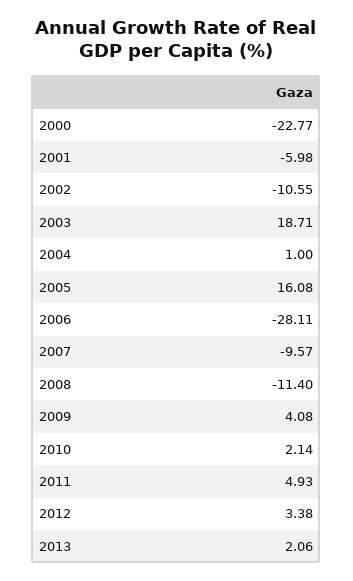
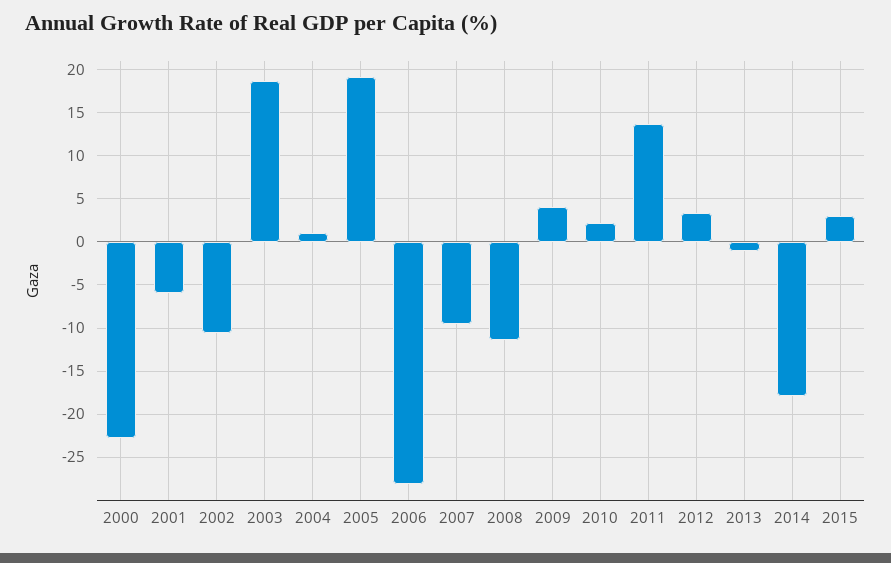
2005: 16.08 -> 19
2011: 4.93 -> 14
2013: 2.06 -> -1
2014: none -> -18
2015: none -> 3

